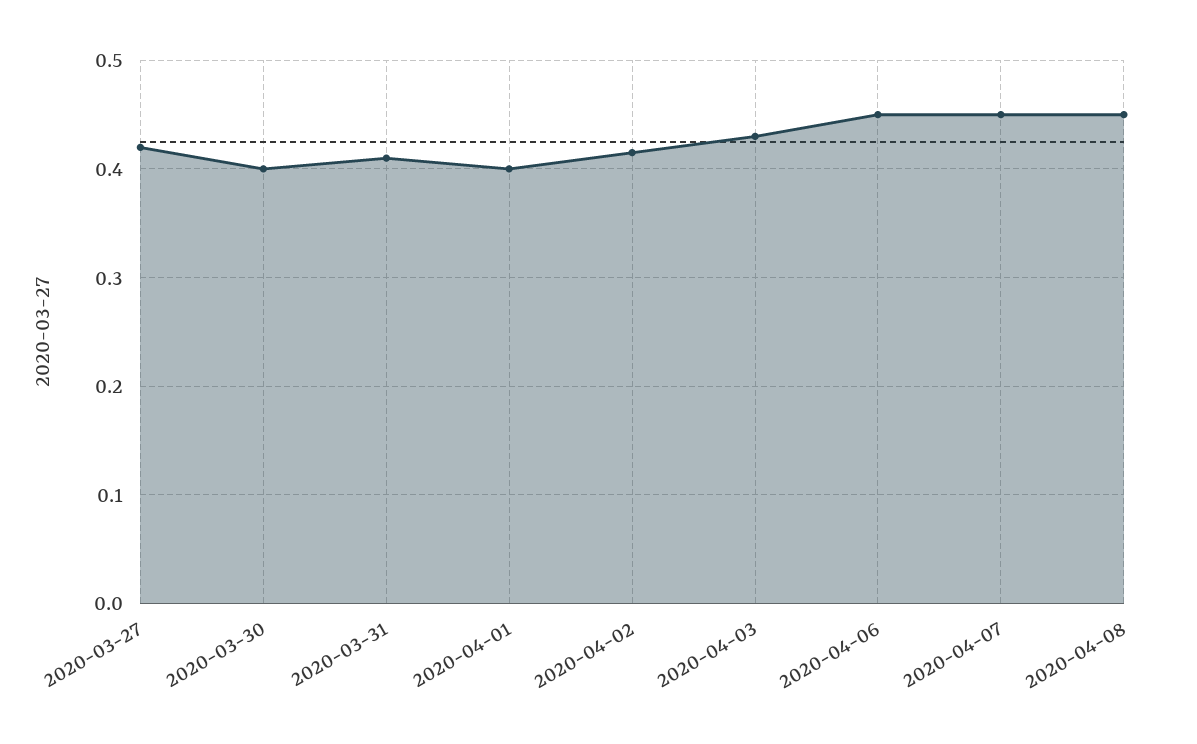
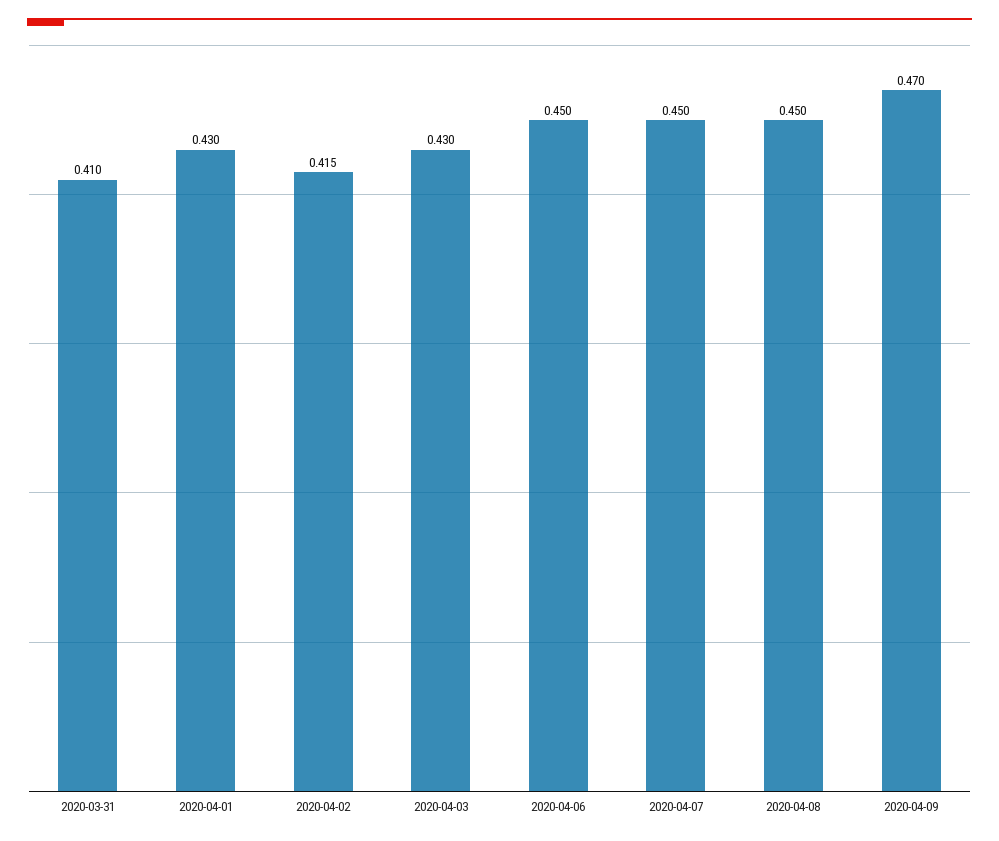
2020-03-27: 0.42 -> none
2020-03-30: 0.4 -> none
2020-04-01: 0.4 -> 0.43
2020-04-09: none -> 0.47

